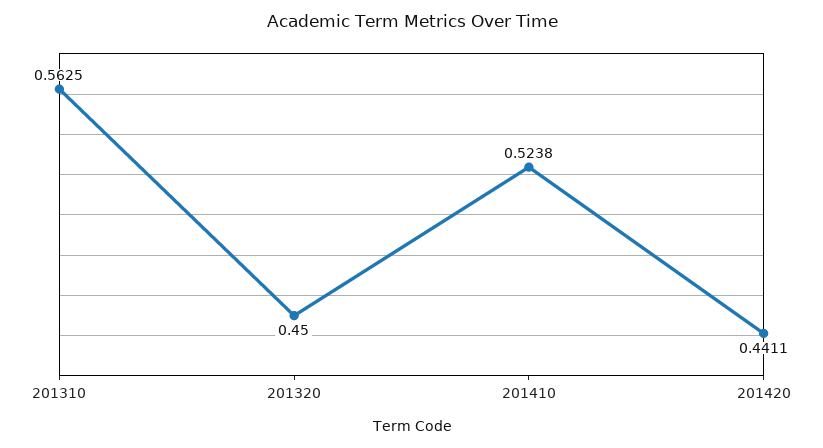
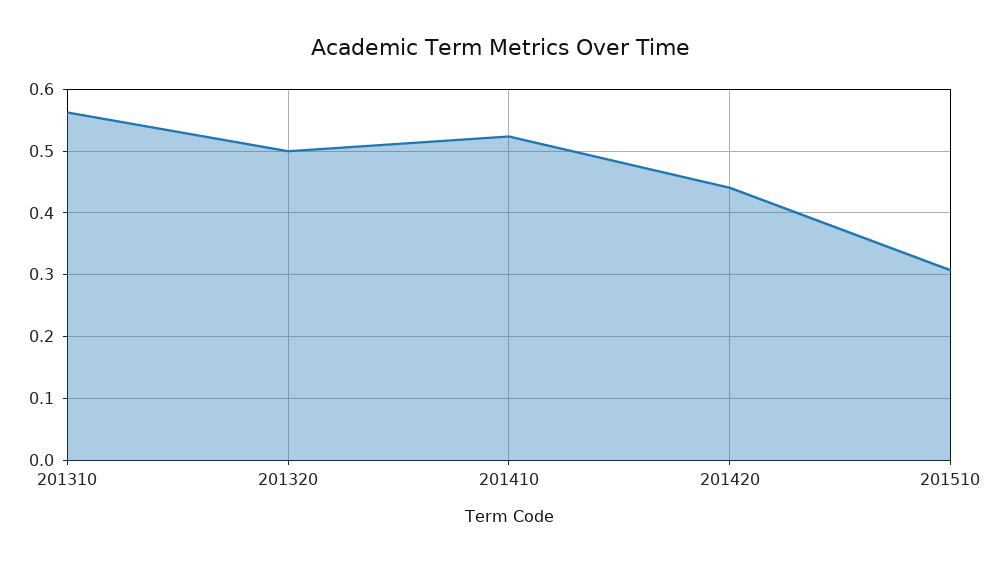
201320: 0.45 -> 0.5
201510: none -> 0.31

